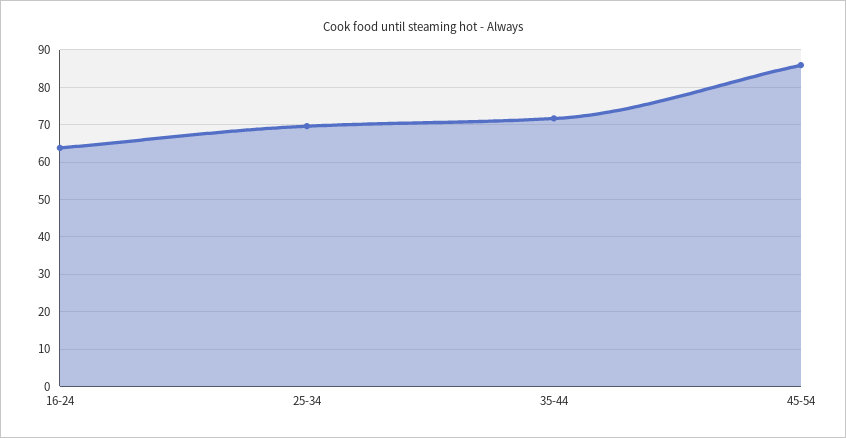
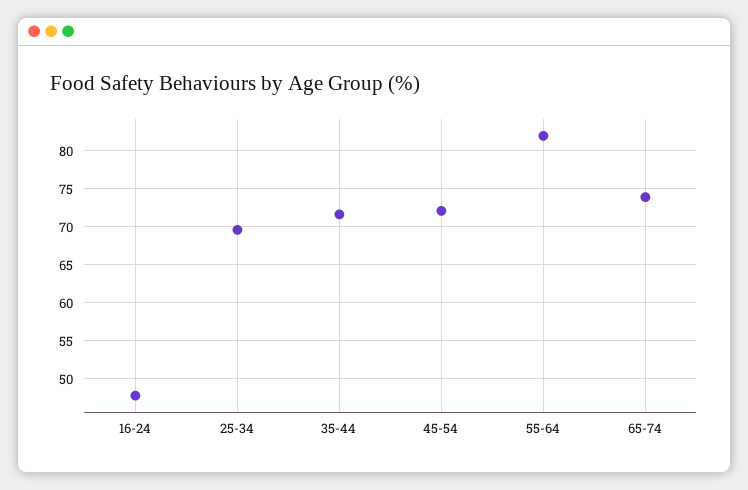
16-24: 64 -> 48
45-54: 86 -> 72
55-64: none -> 82
65-74: none -> 74

